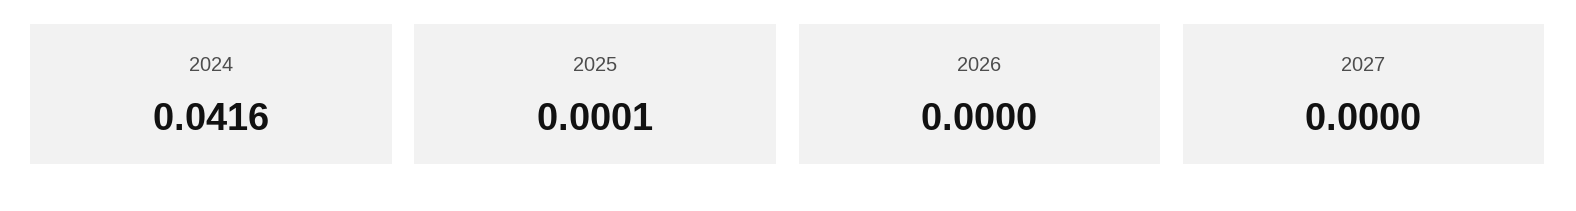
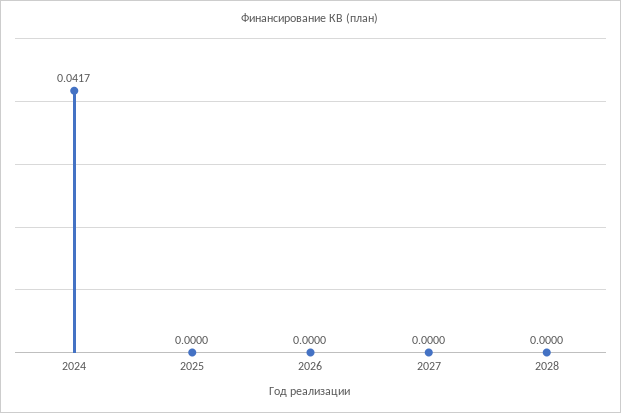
2024: 0.0416 -> 0.0417
2025: 0.0001 -> 0
2028: none -> 0

